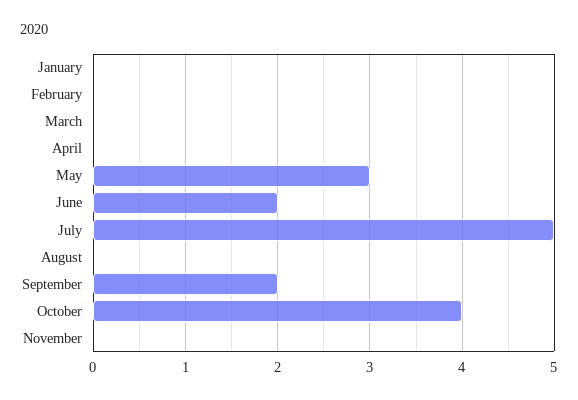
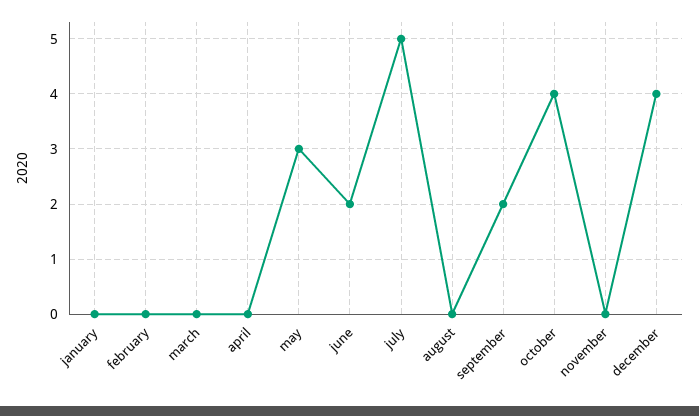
december: none -> 4

